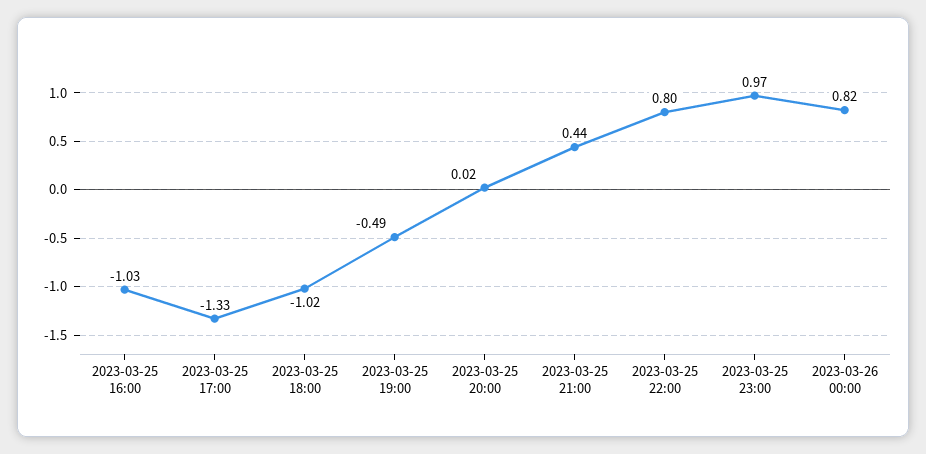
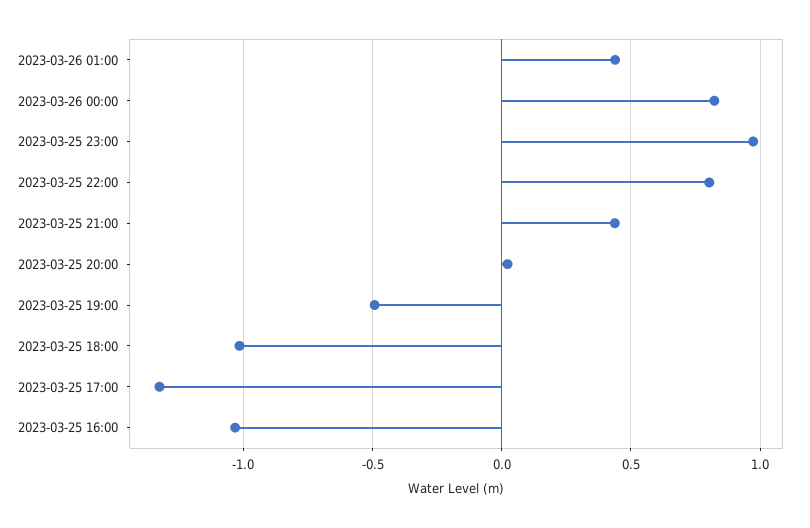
2023-03-26 01:00: none -> 0.45

